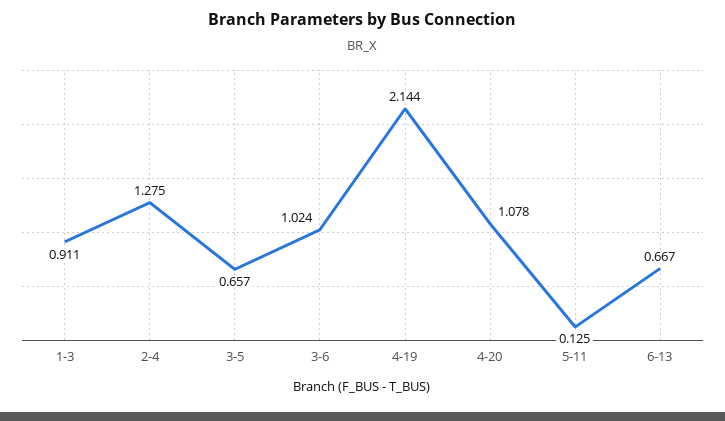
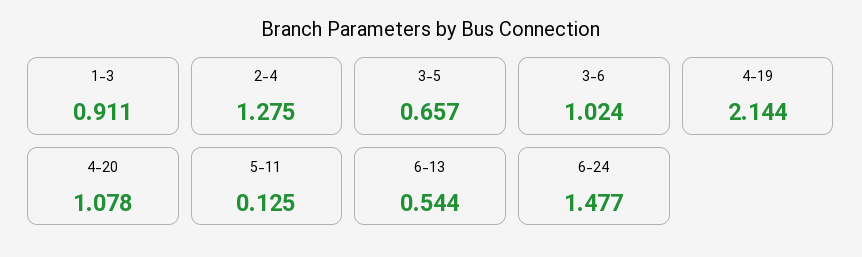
6-13: 0.667 -> 0.544
6-24: none -> 1.477

